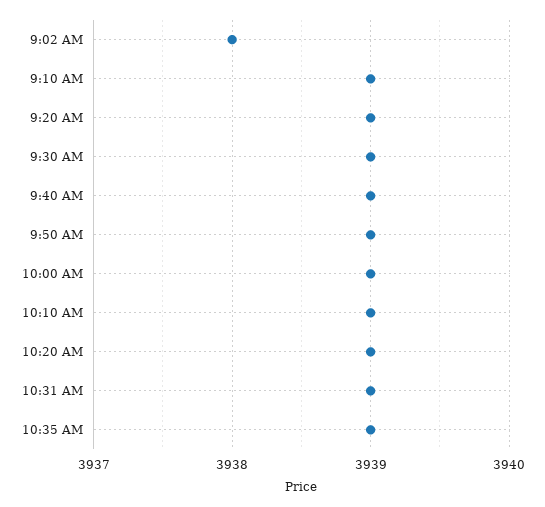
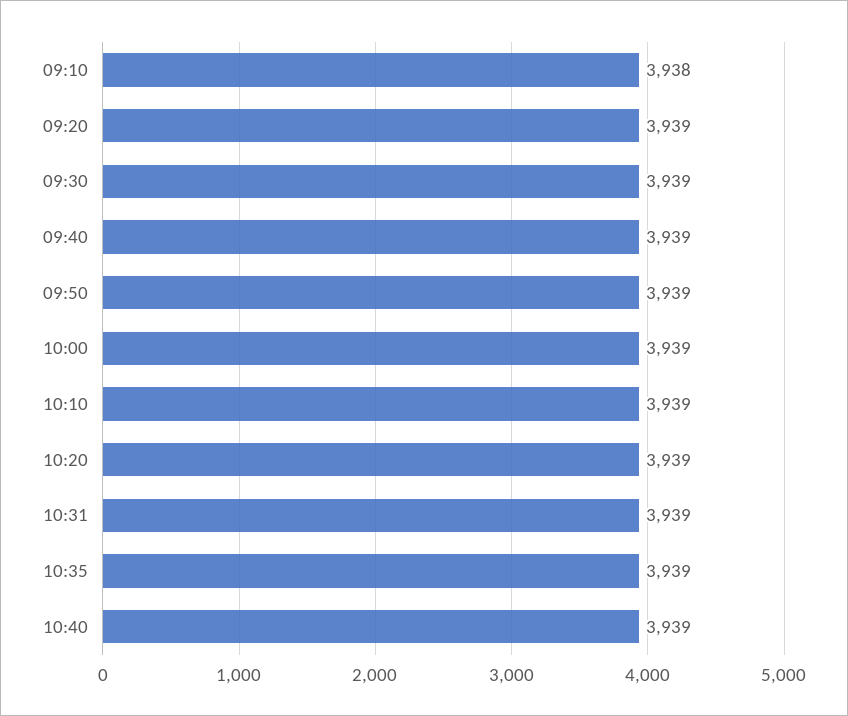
9:02 AM: 3938 -> none
9:10 AM: 3939 -> 3938
10:40: none -> 3939

